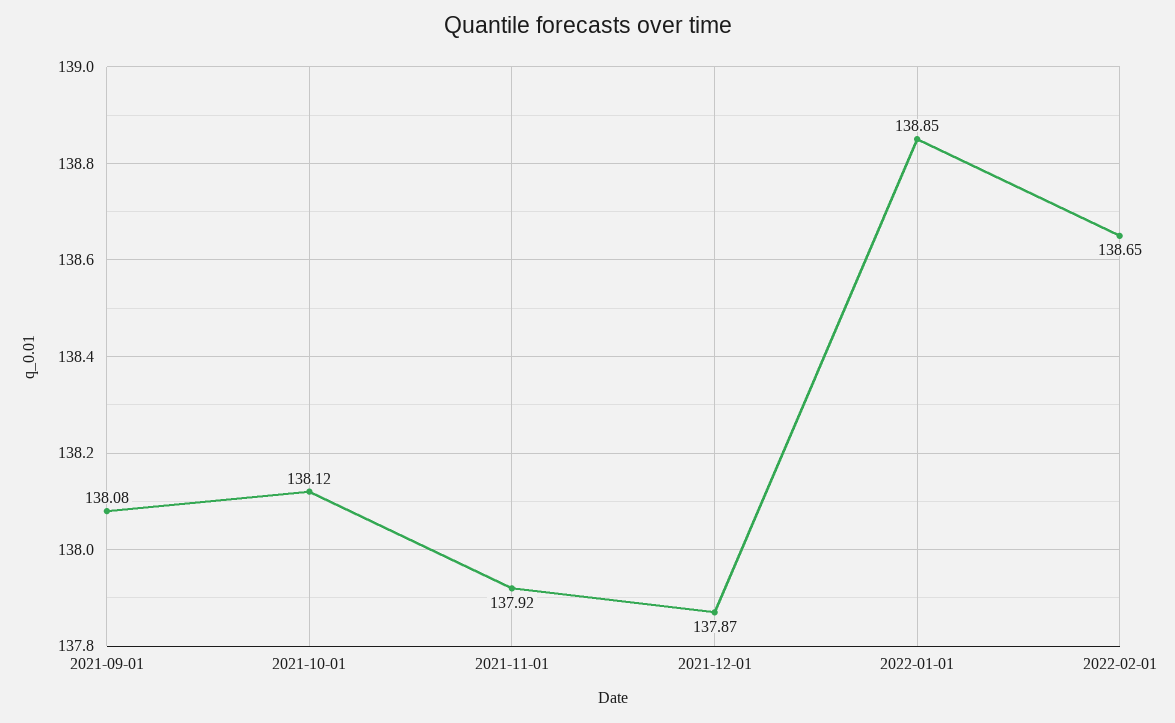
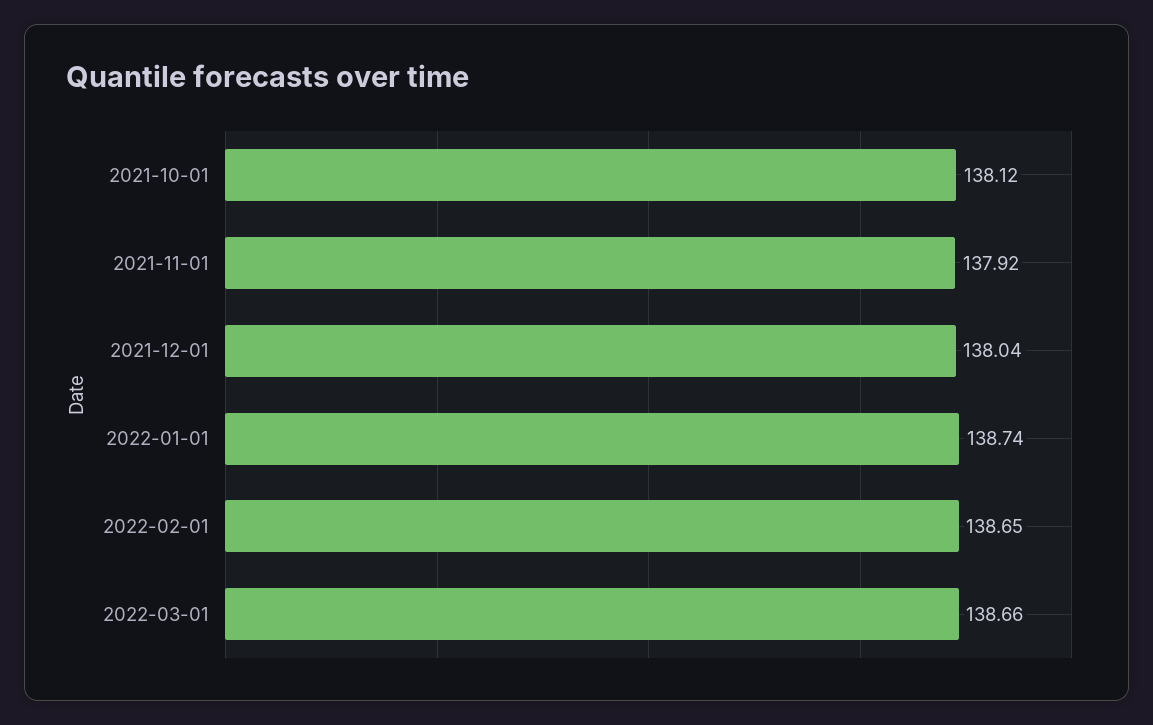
2021-09-01: 138.08 -> none
2021-12-01: 137.87 -> 138.04
2022-01-01: 138.85 -> 138.74
2022-03-01: none -> 138.66

